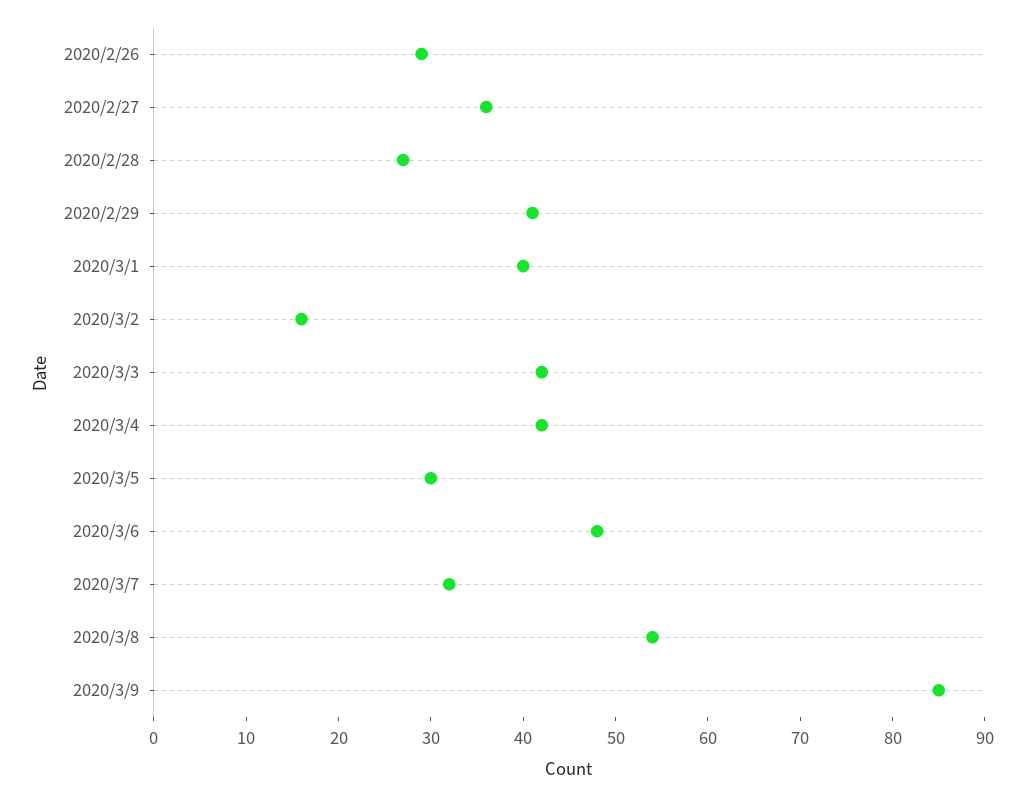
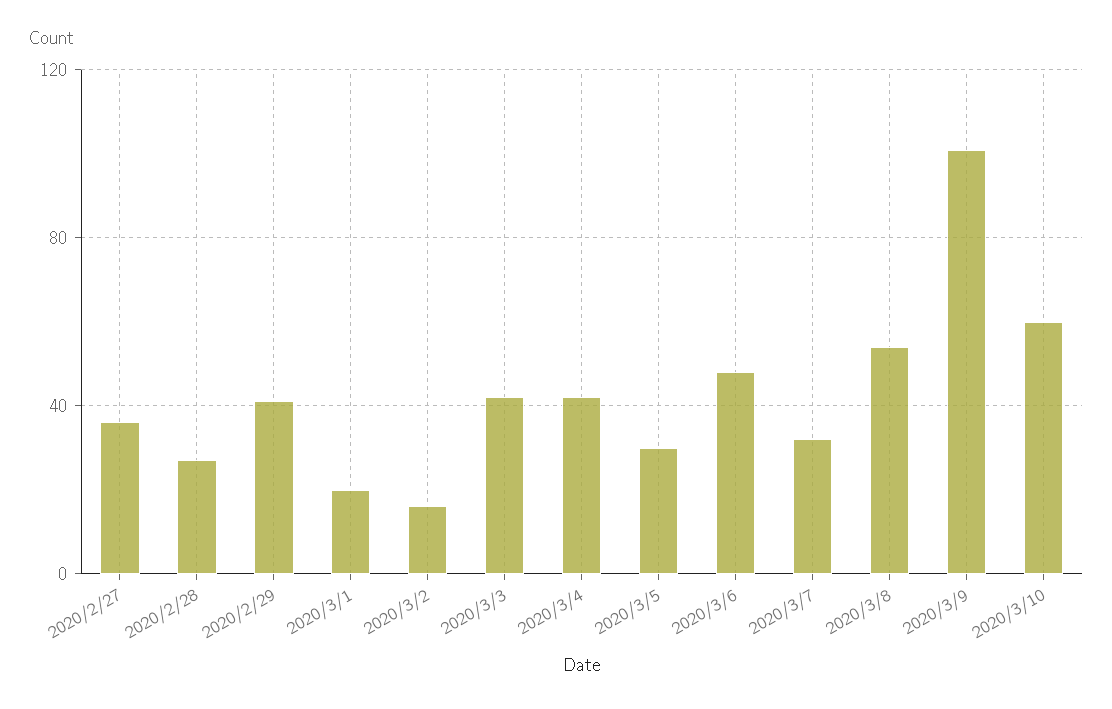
2020/2/26: 29 -> none
2020/3/1: 40 -> 20
2020/3/9: 85 -> 100
2020/3/10: none -> 60

